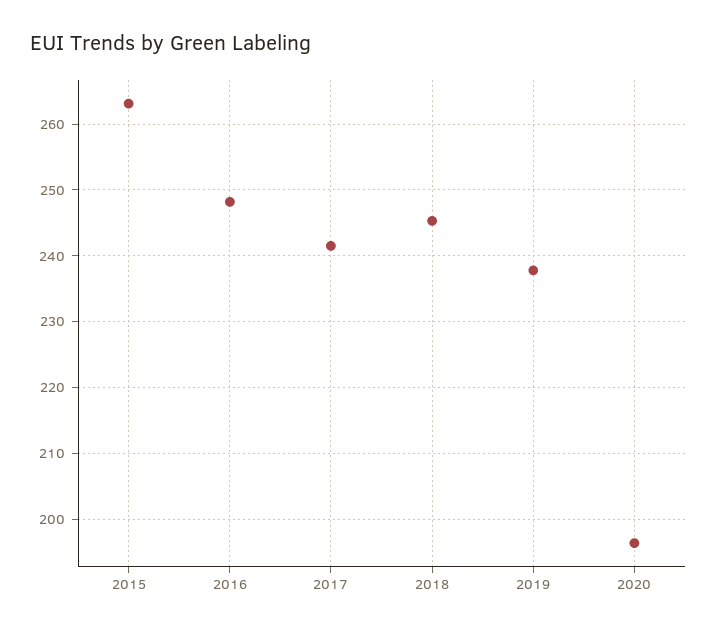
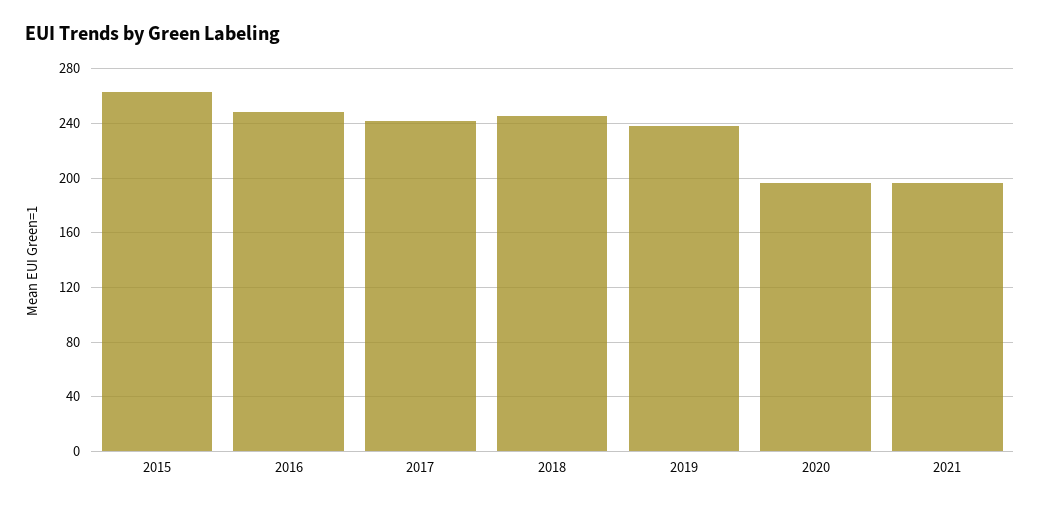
2021: none -> 195

